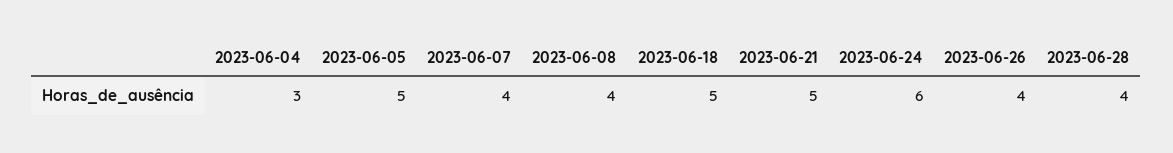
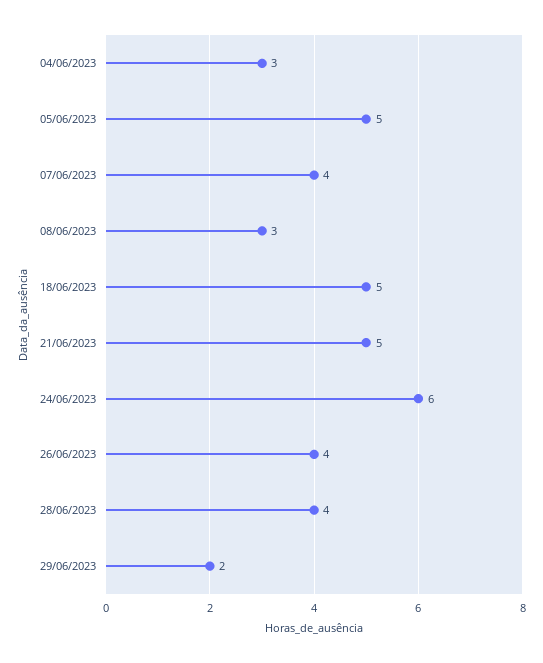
2023-06-08: 4 -> 3
29/06/2023: none -> 2

